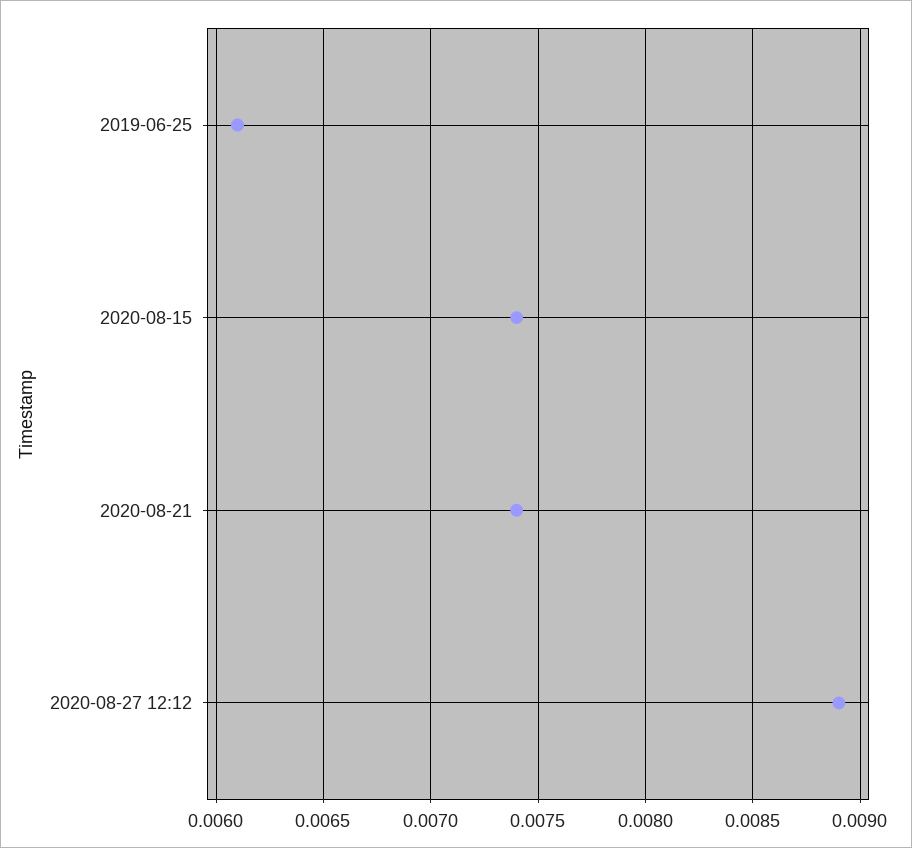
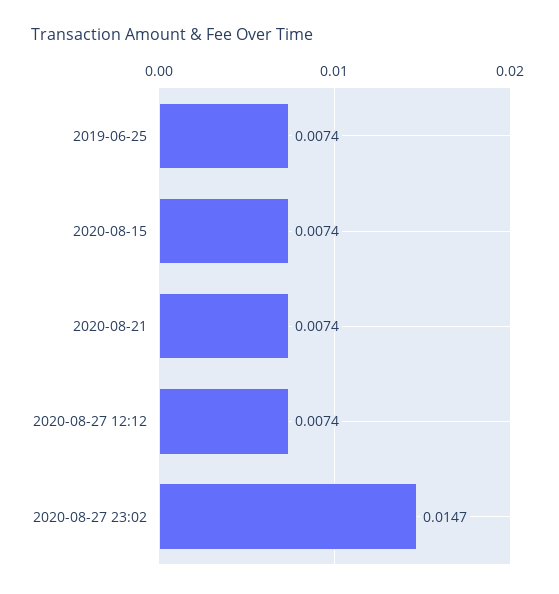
2019-06-25: 0.0061 -> 0.0074
2020-08-27 12:12: 0.0089 -> 0.0074
2020-08-27 23:02: none -> 0.0147

